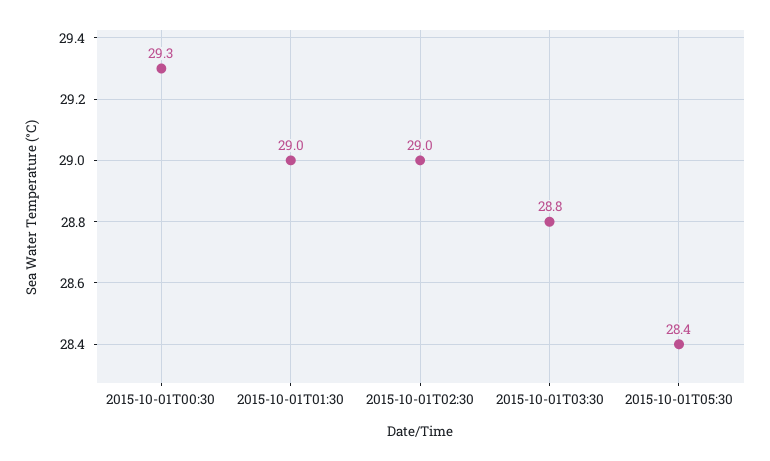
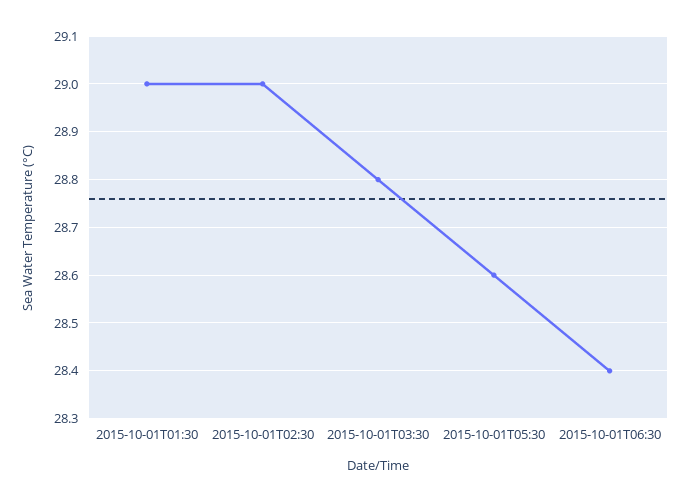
2015-10-01T00:30: 29.3 -> none
2015-10-01T05:30: 28.4 -> 28.6
2015-10-01T06:30: none -> 28.4

